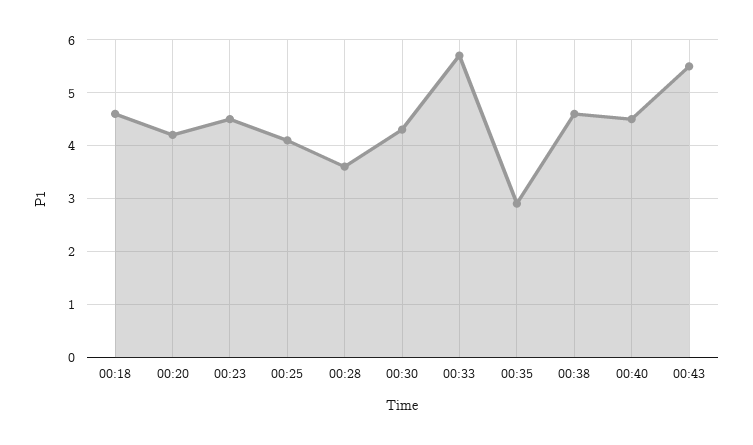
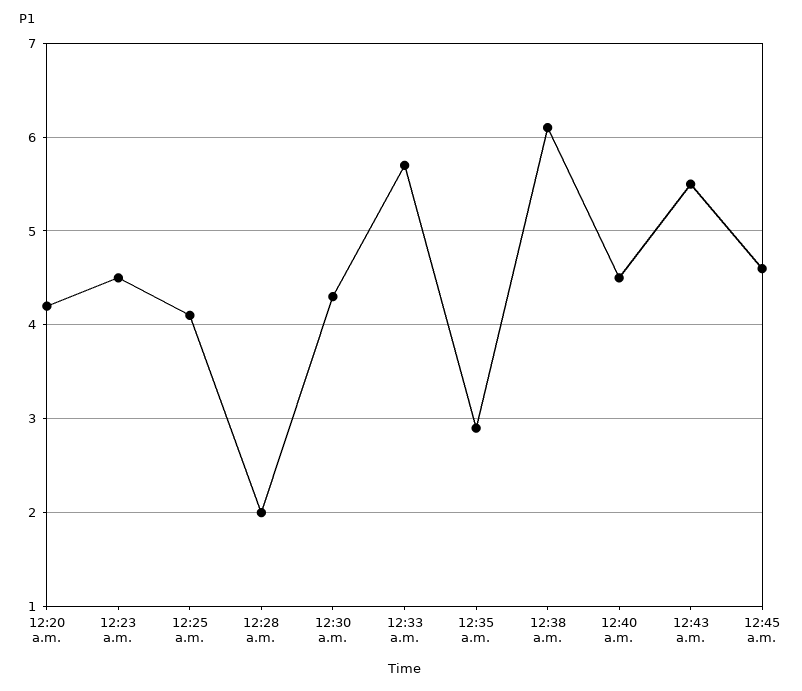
00:18: 4.5 -> none
00:28: 3.5 -> 2
00:38: 4.5 -> 6.1
12:45 a.m.: none -> 4.6

